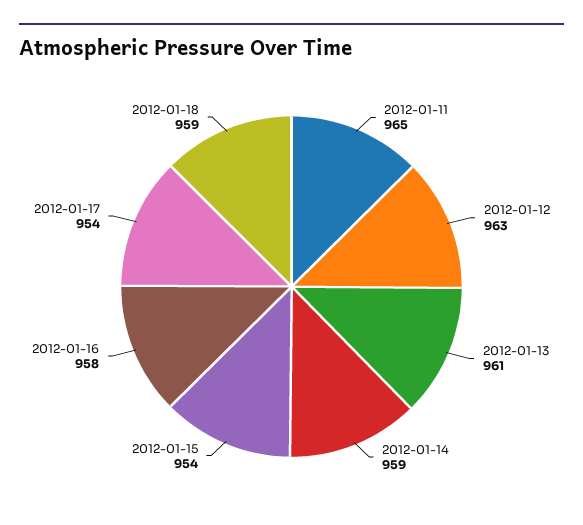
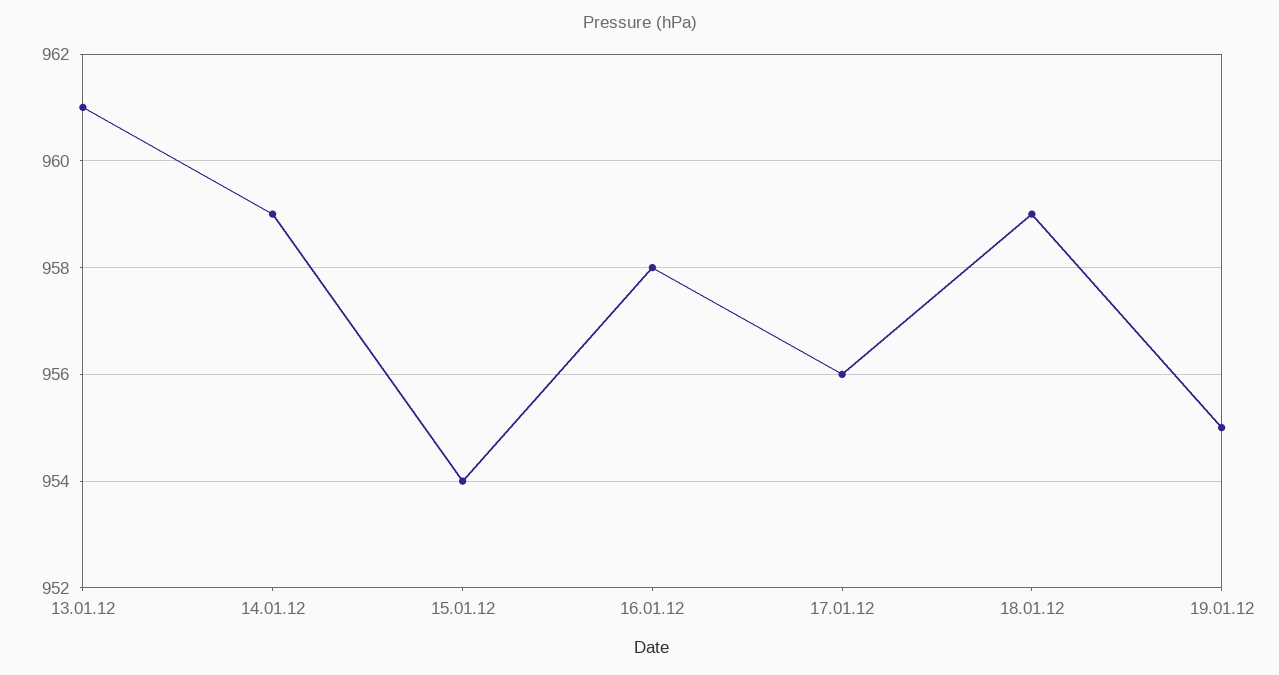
2012-01-11: 965 -> none
2012-01-12: 963 -> none
2012-01-17: 954 -> 956
19.01.12: none -> 955

